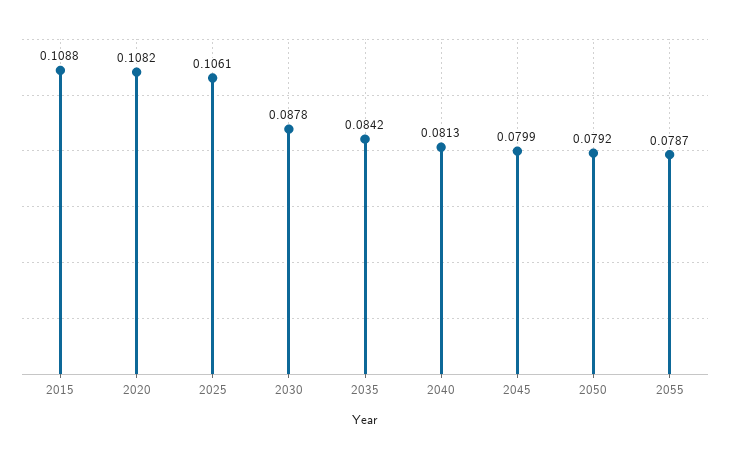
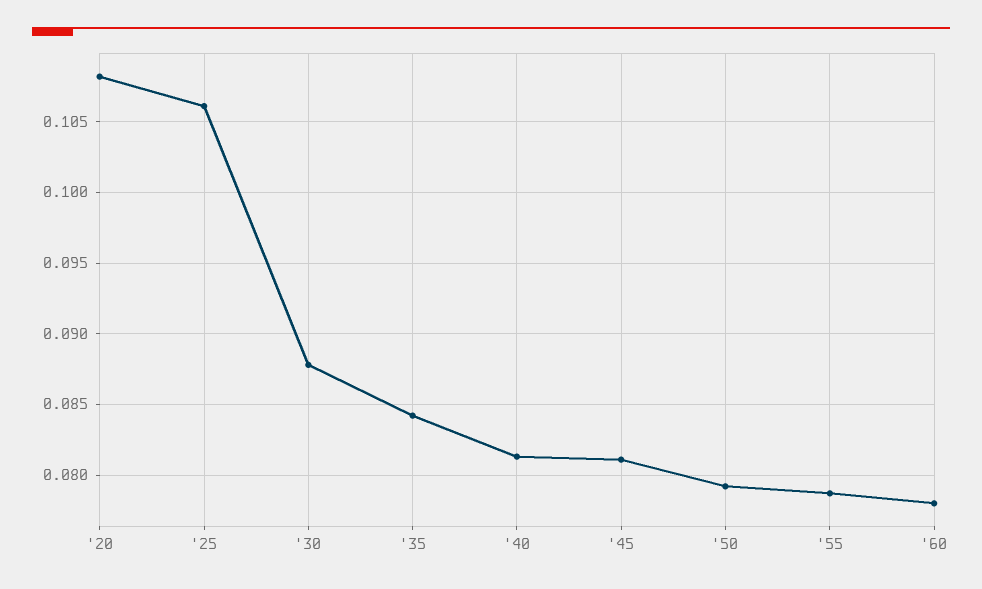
2015: 0.1088 -> none
2045: 0.0799 -> 0.081
'60: none -> 0.078

